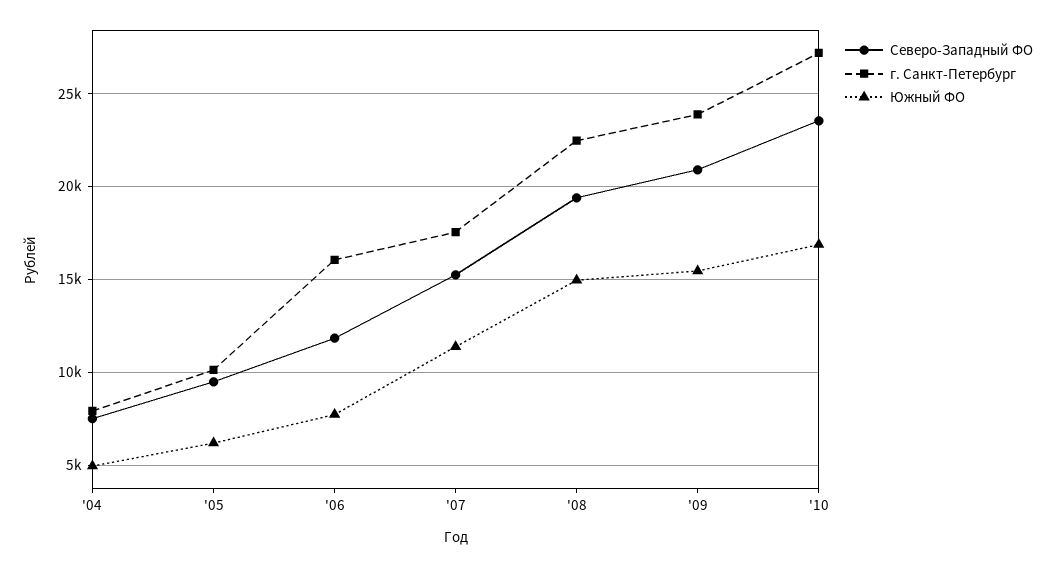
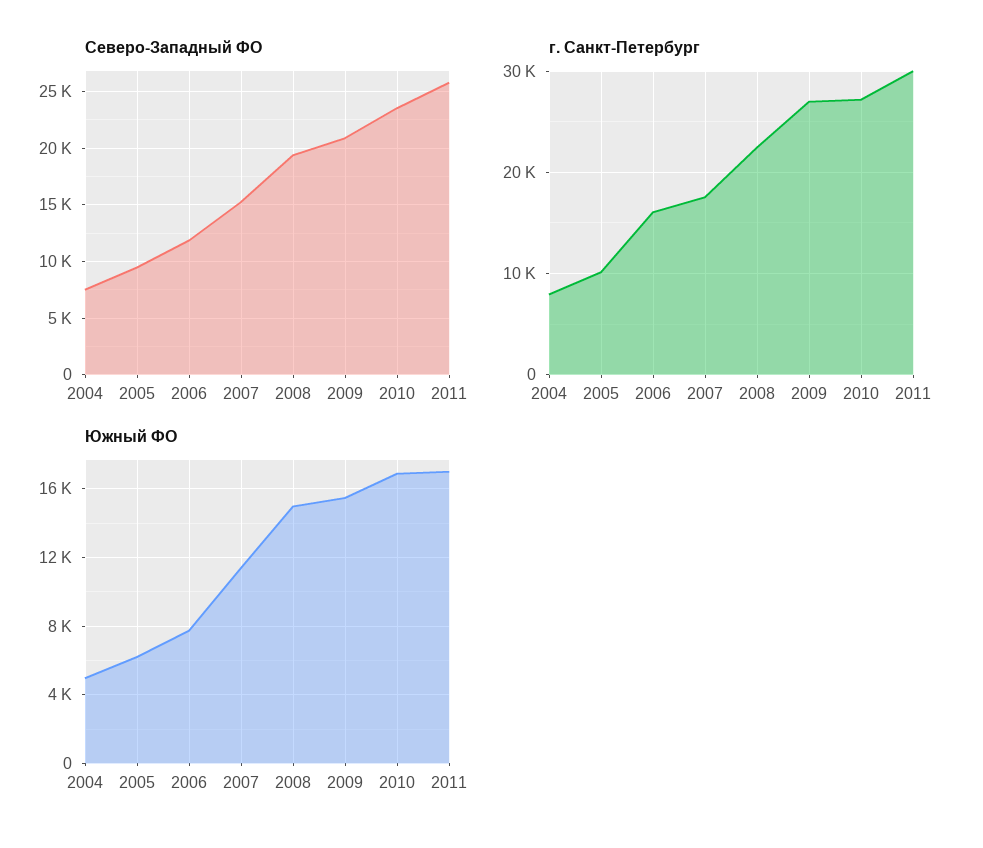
г. Санкт-Петербург, '09: 24000 -> 27000
Северо-Западный ФО, 2011: none -> 26000
г. Санкт-Петербург, 2011: none -> 30000
Южный ФО, 2011: none -> 17000

